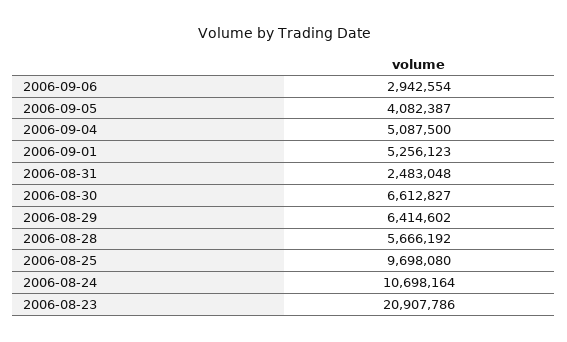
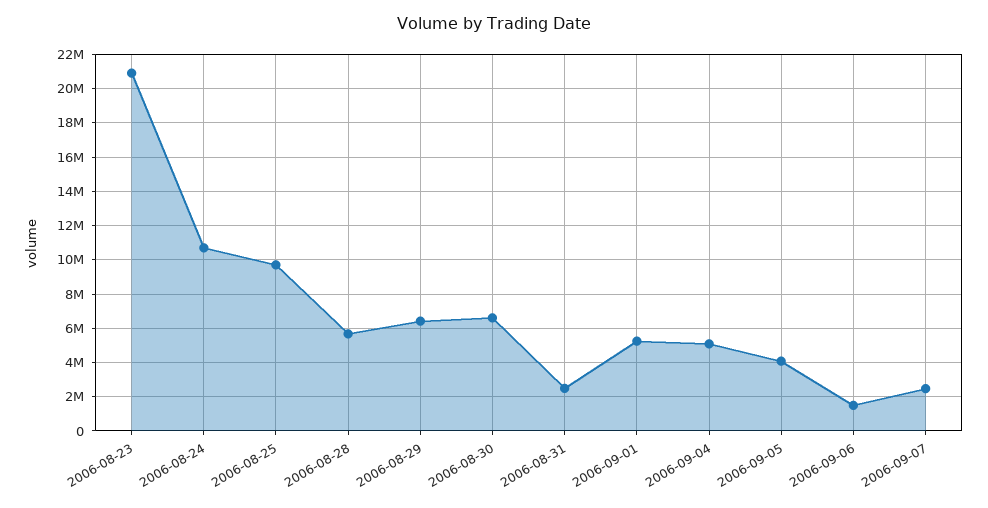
2006-09-06: 2942554 -> 1500000
2006-09-07: none -> 2500000

